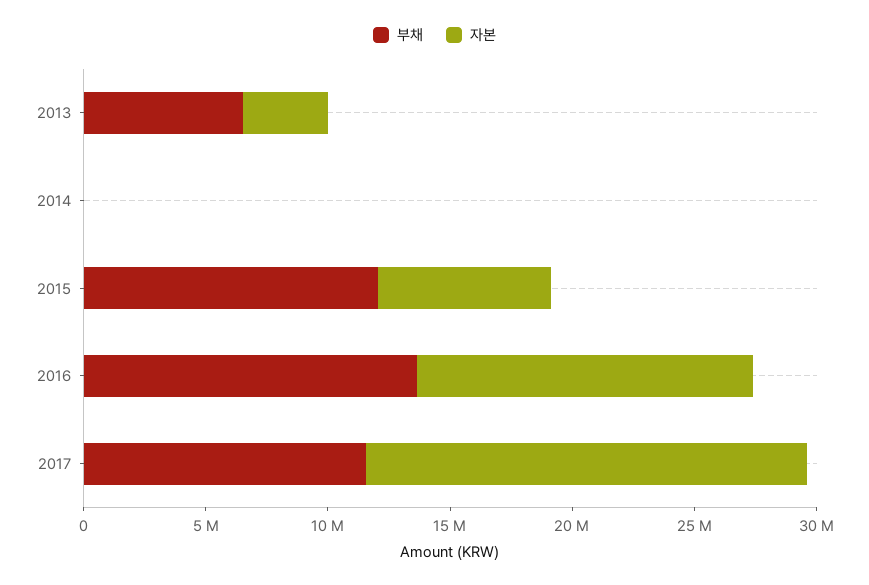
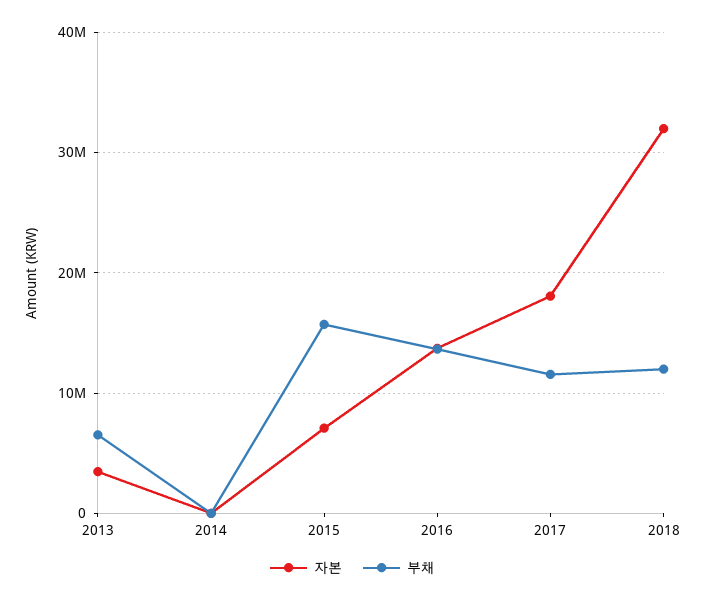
부채, 2015: 12000000 -> 16000000
자본, 2018: none -> 32000000
부채, 2018: none -> 12000000

